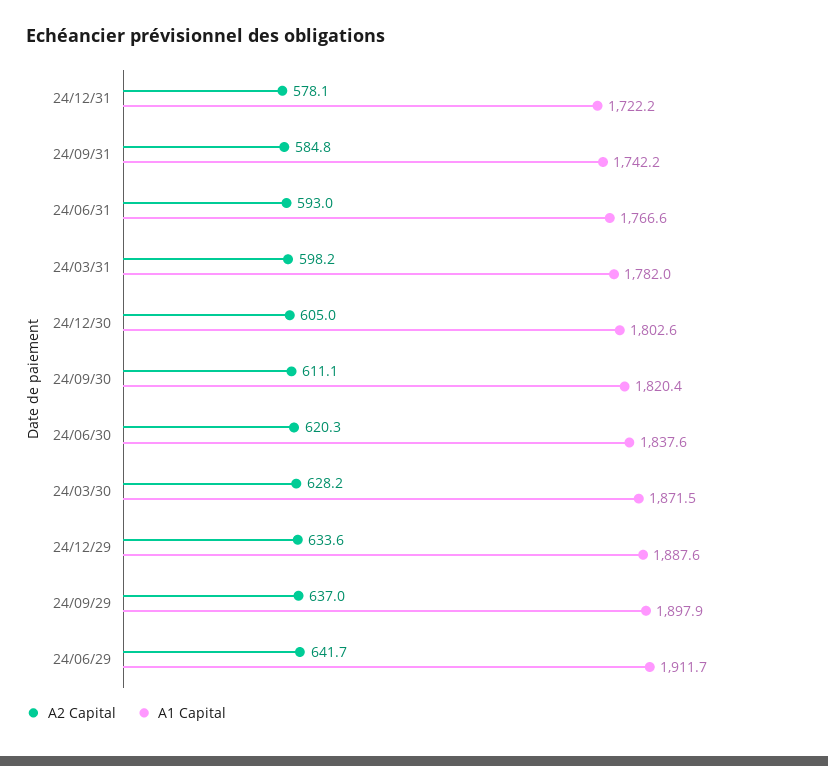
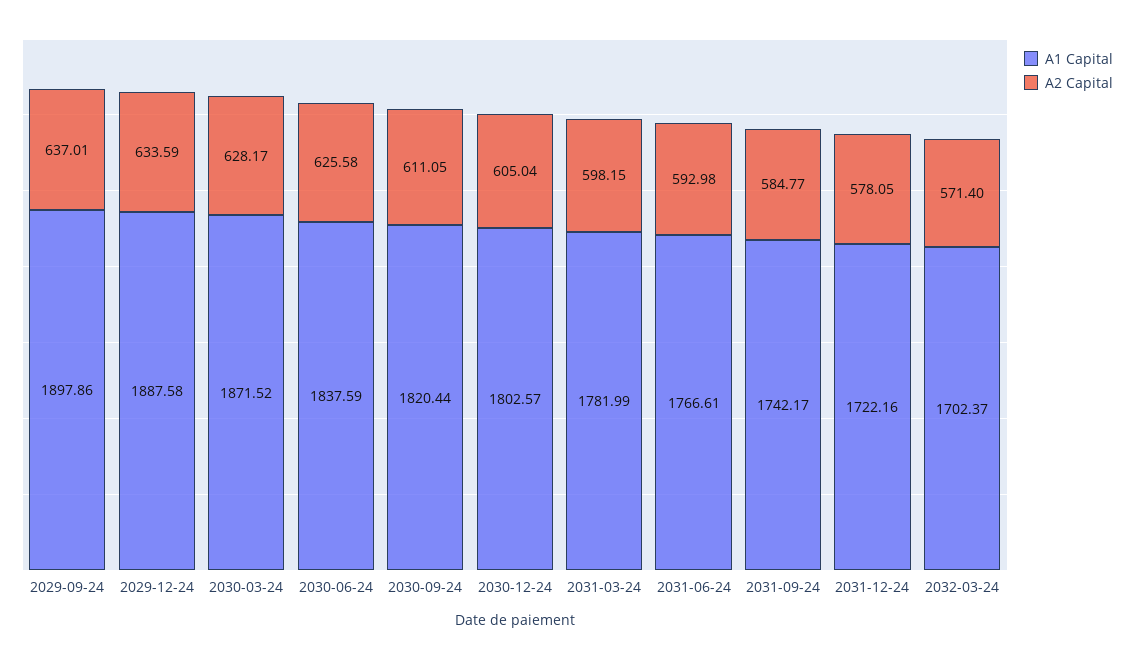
A2 Capital, 24/06/30: 620.3 -> 625.58
A2 Capital, 24/06/29: 641.7 -> none
A1 Capital, 24/06/29: 1911.7 -> none
A1 Capital, 2032-03-24: none -> 1702.37
A2 Capital, 2032-03-24: none -> 571.4

